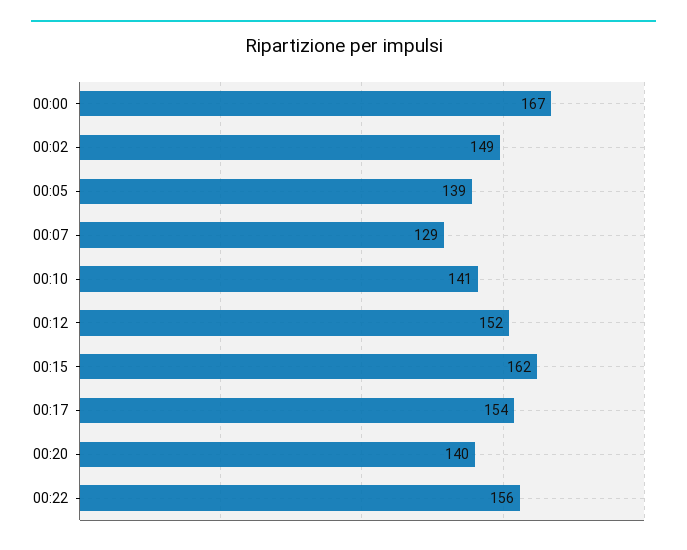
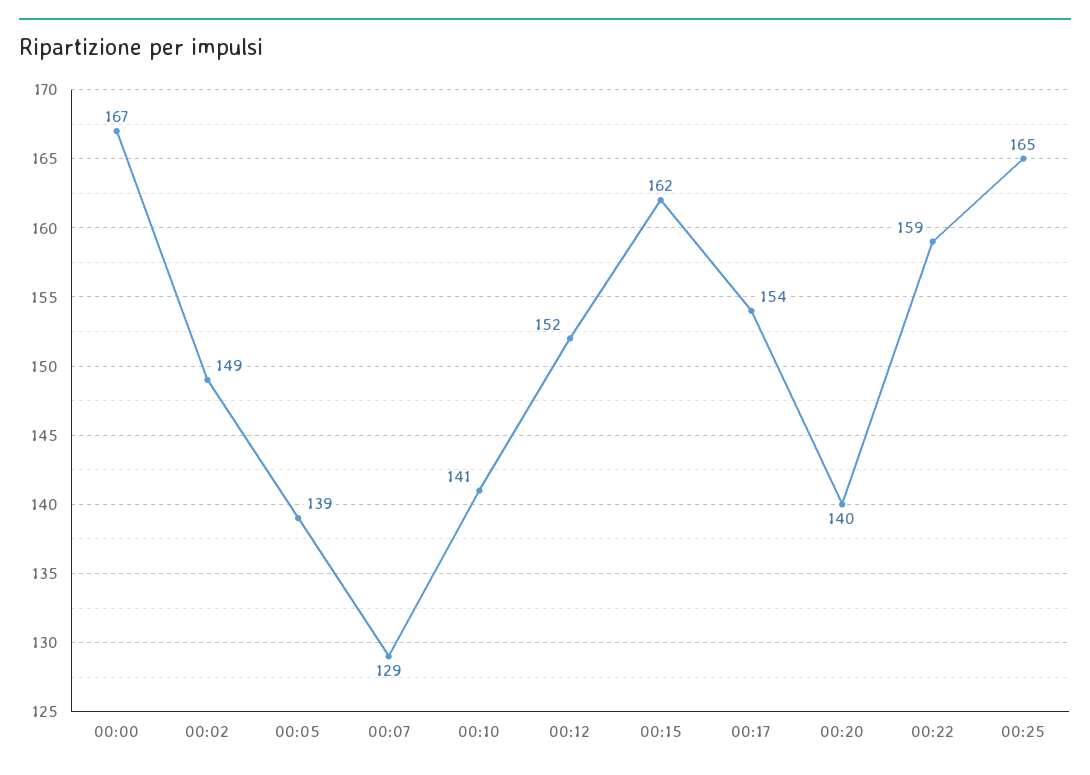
00:22: 156 -> 159
00:25: none -> 165

